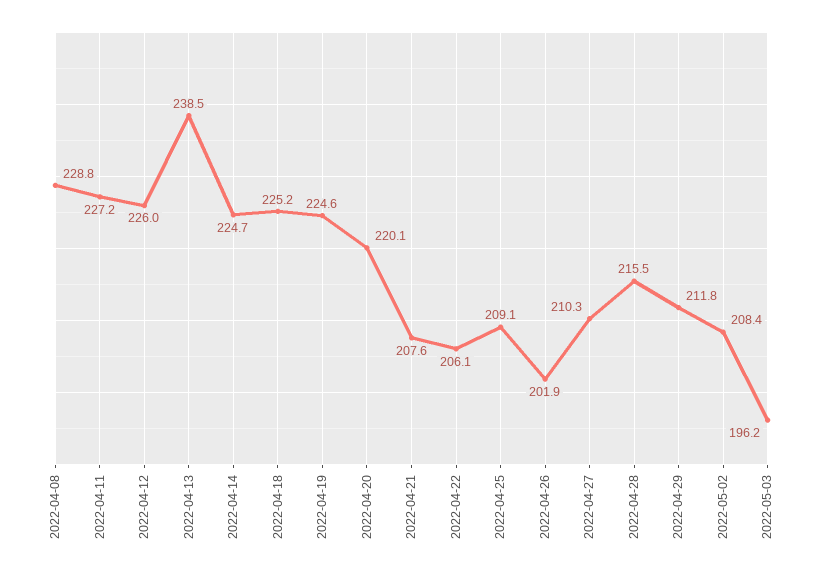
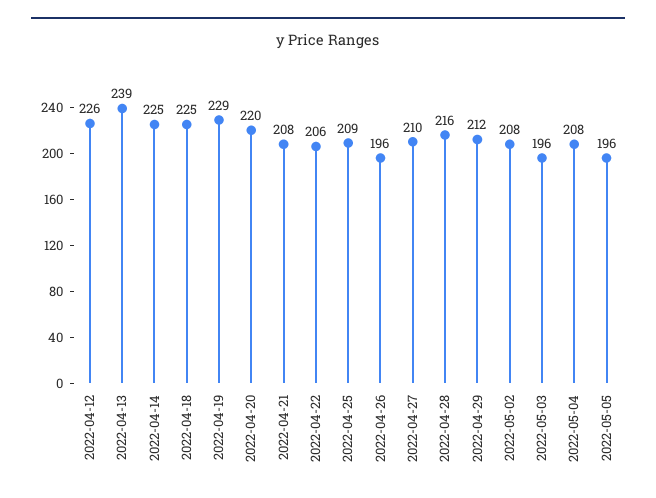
2022-04-08: 228.8 -> none
2022-04-11: 227.2 -> none
2022-04-19: 224.6 -> 229
2022-04-26: 201.9 -> 196
2022-05-04: none -> 208
2022-05-05: none -> 196

